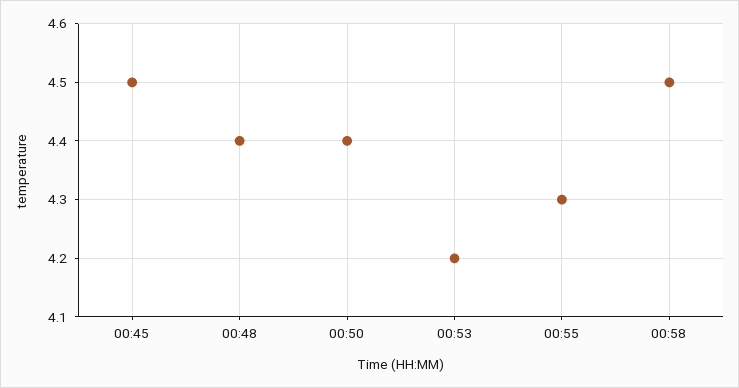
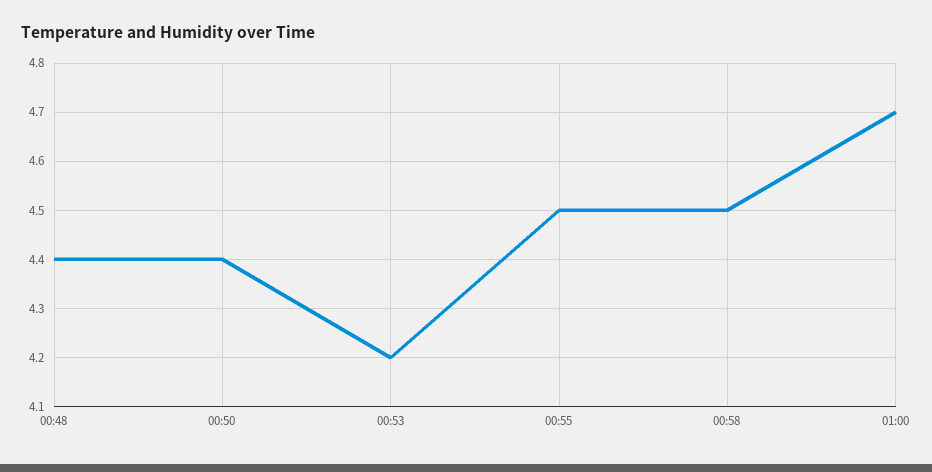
00:45: 4.5 -> none
00:55: 4.3 -> 4.5
01:00: none -> 4.7

